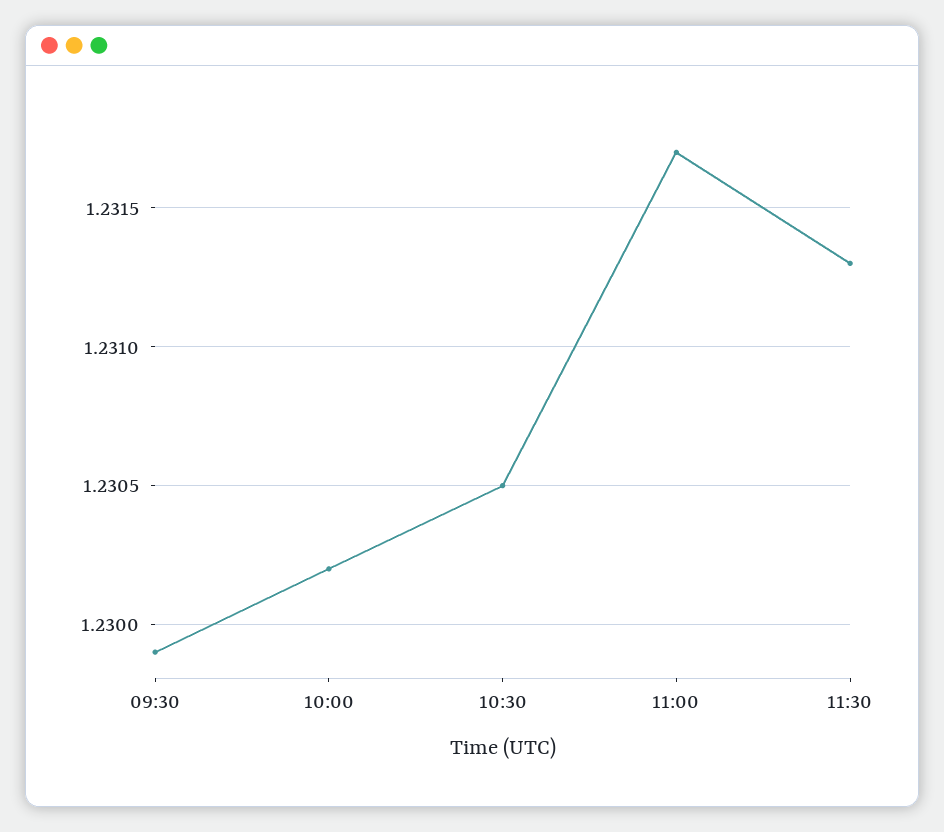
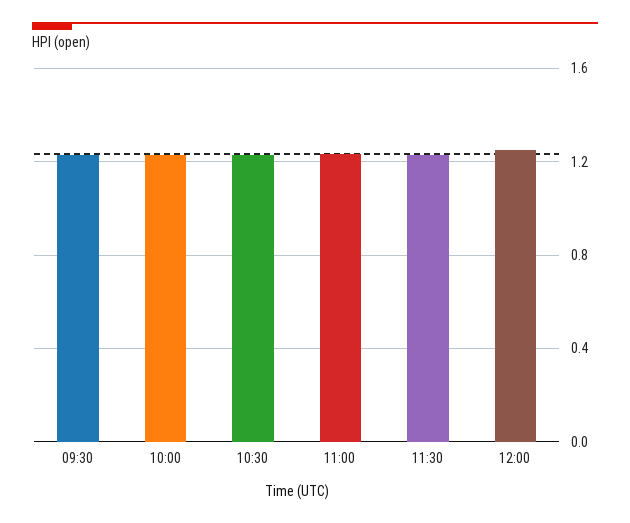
12:00: none -> 1.25

